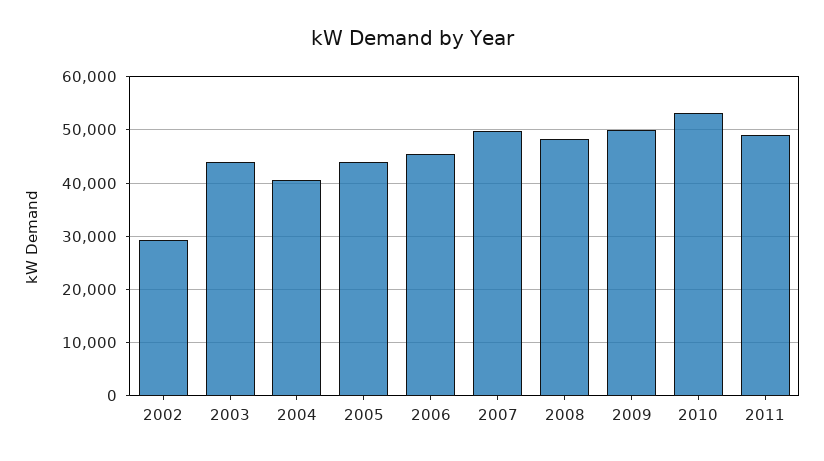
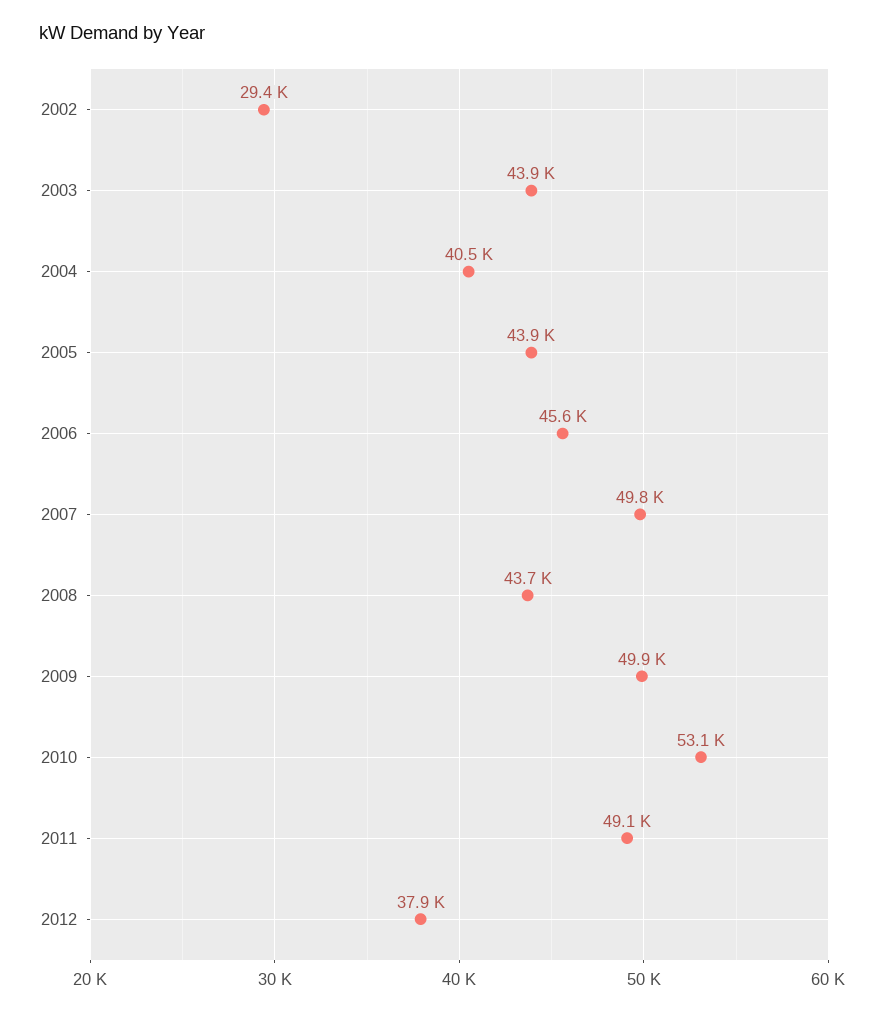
2008: 48000 -> 43700
2012: none -> 37900

